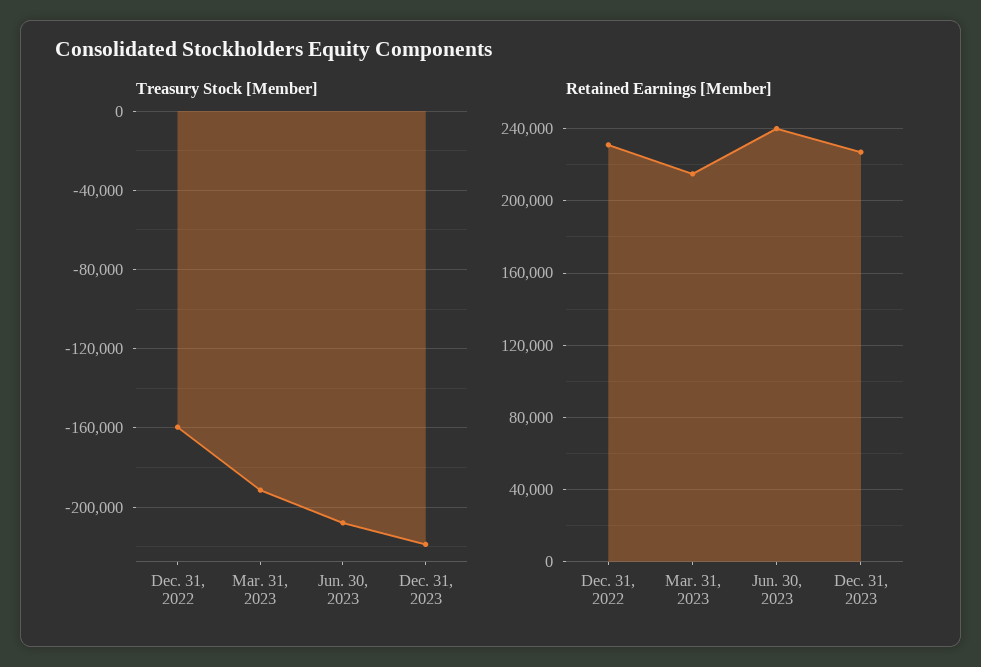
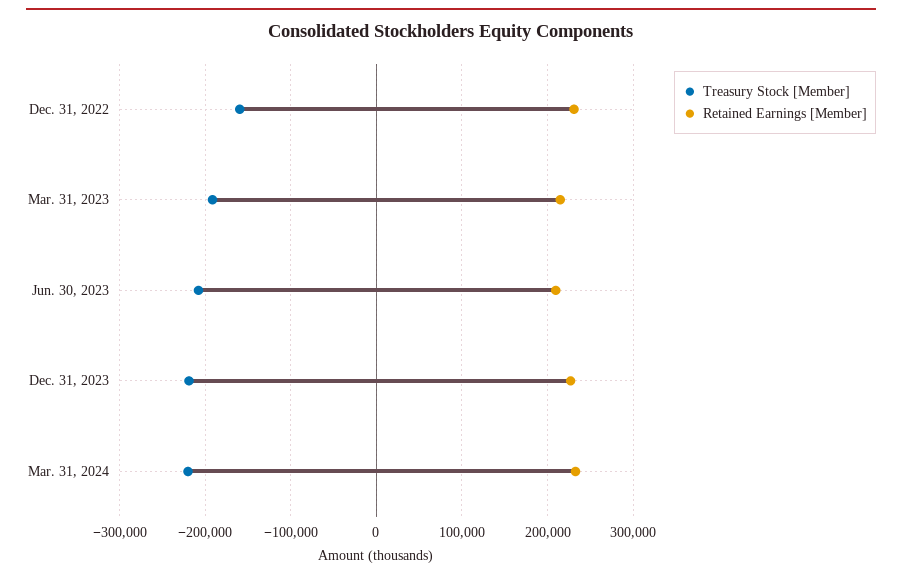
Retained Earnings [Member], Jun. 30, 2023: 240000 -> 210000
Treasury Stock [Member], Mar. 31, 2024: none -> -220000
Retained Earnings [Member], Mar. 31, 2024: none -> 230000

